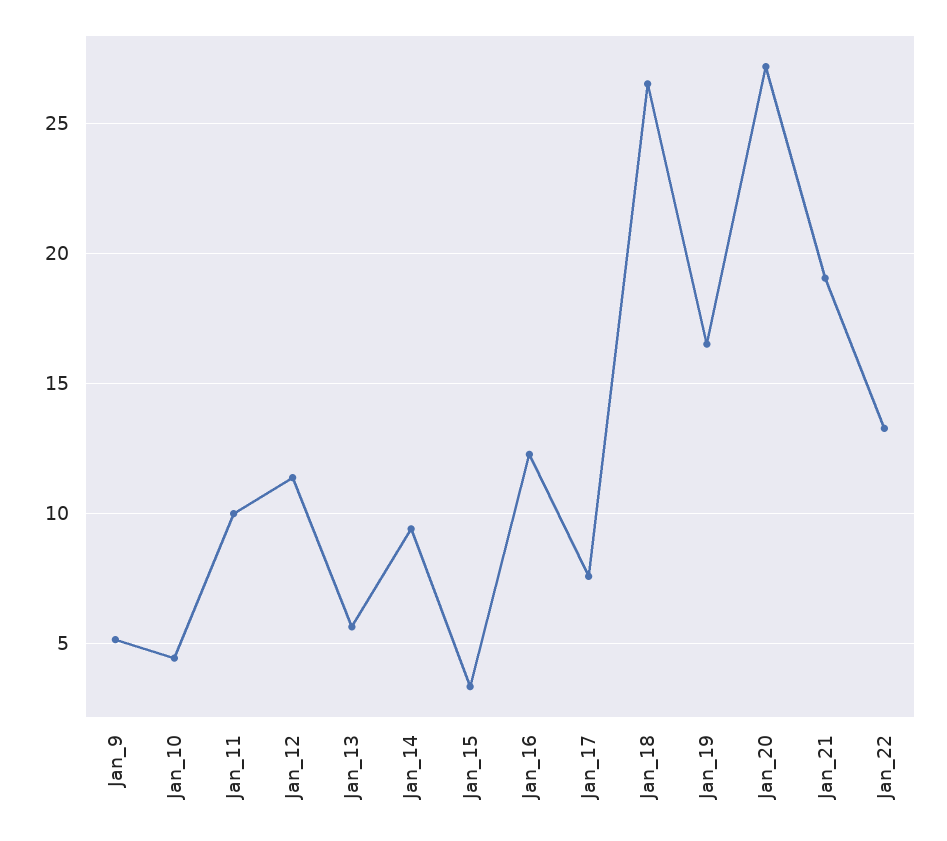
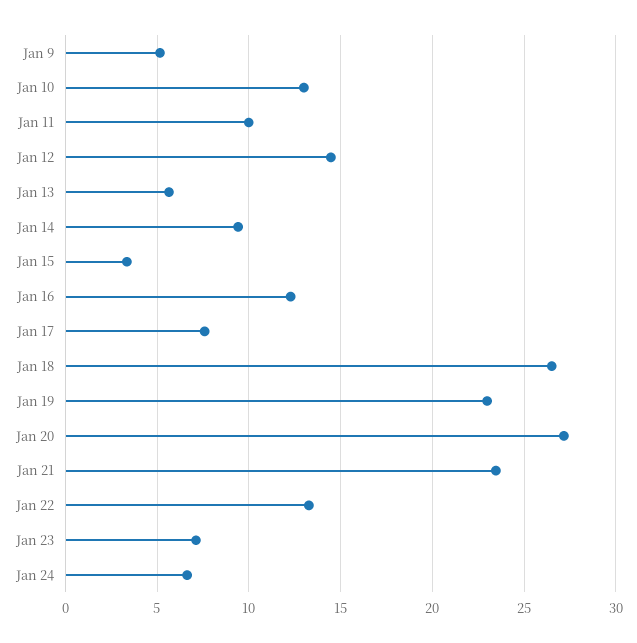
Jan_10: 4.5 -> 13
Jan_12: 11.5 -> 14.5
Jan_19: 16.5 -> 23
Jan_21: 19 -> 23.5
Jan 23: none -> 7
Jan 24: none -> 6.5

